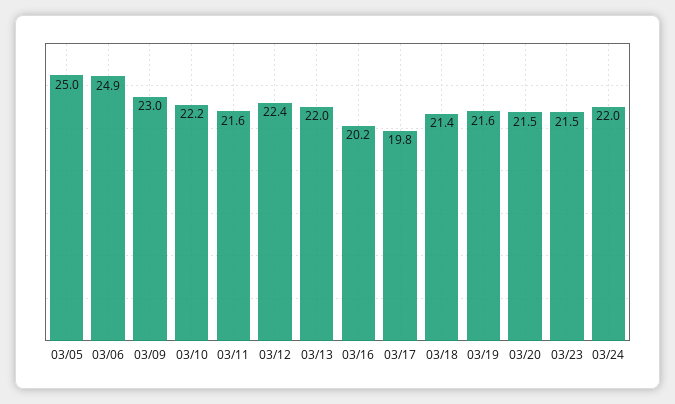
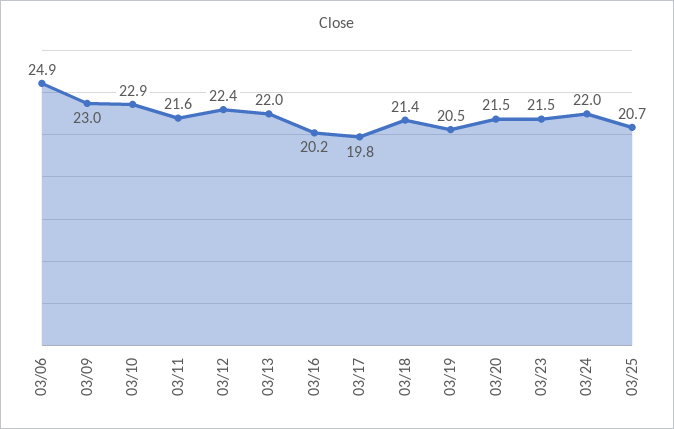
03/05: 25 -> none
03/10: 22.2 -> 22.9
03/19: 21.6 -> 20.5
03/25: none -> 20.7

